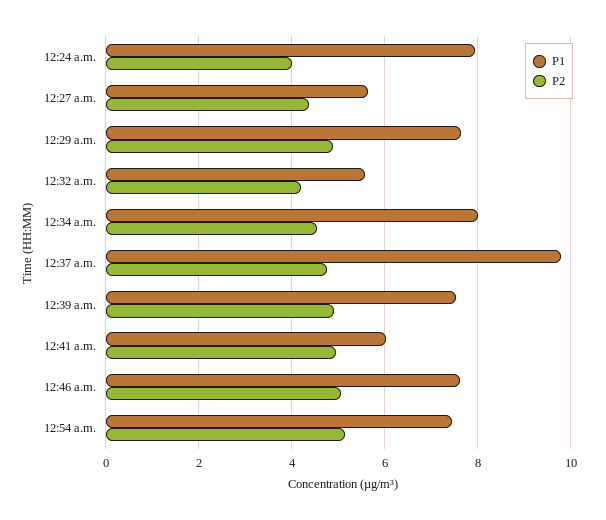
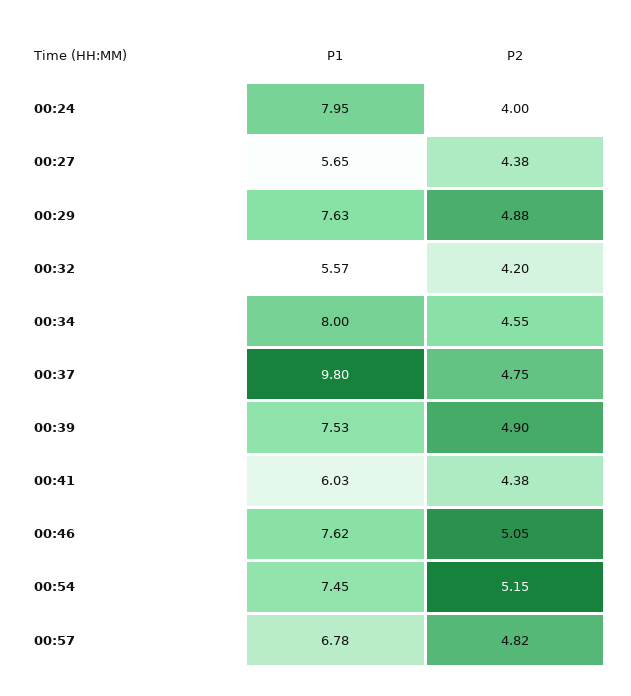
P2, 12:41 a.m.: 5 -> 4.38
P1, 00:57: none -> 6.78
P2, 00:57: none -> 4.82

